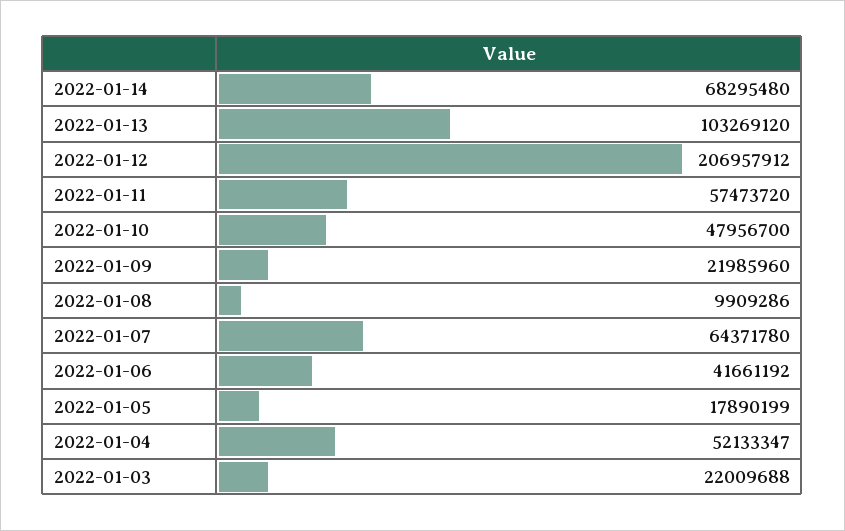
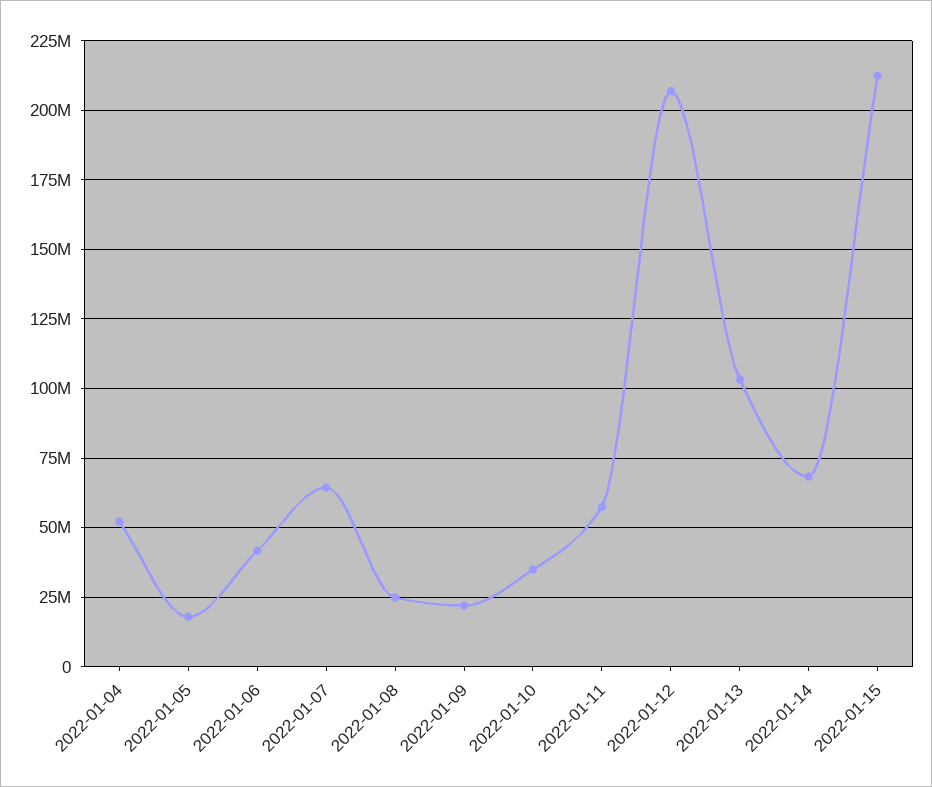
2022-01-10: 47956700 -> 35000000
2022-01-08: 9909286 -> 25000000
2022-01-03: 22009688 -> none
2022-01-15: none -> 212500000

